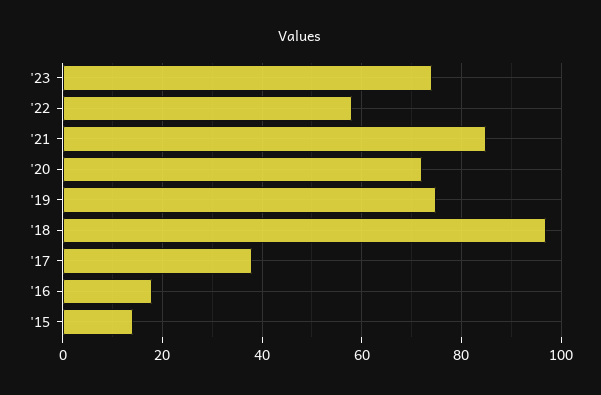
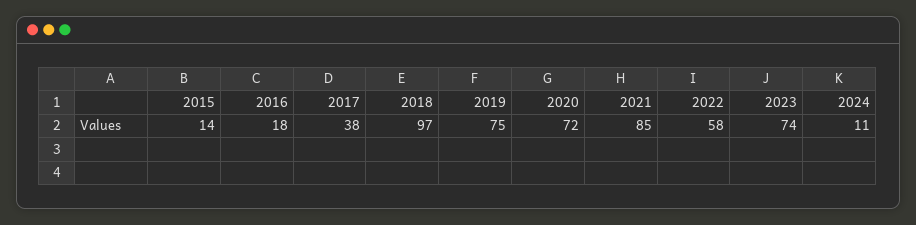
2024: none -> 11

